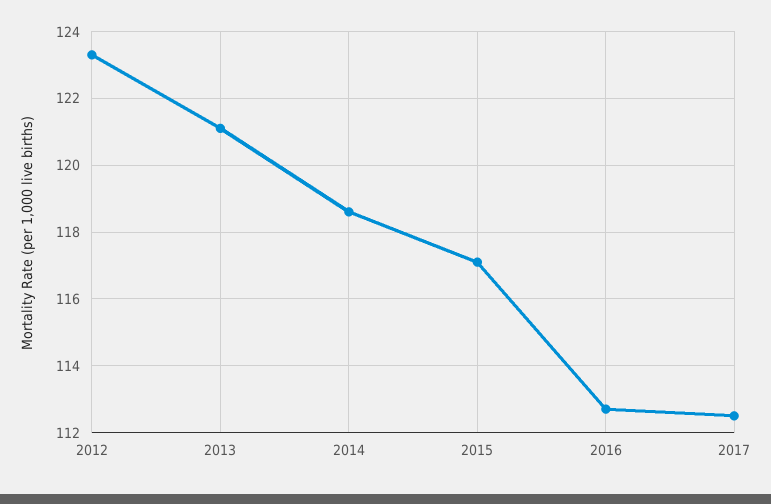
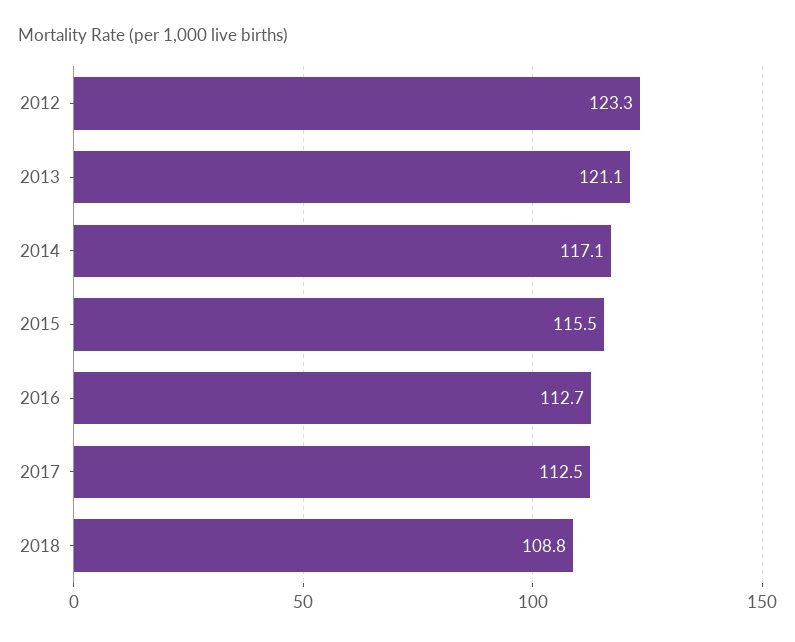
2014: 118.5 -> 117.1
2015: 117 -> 115.5
2018: none -> 108.8

